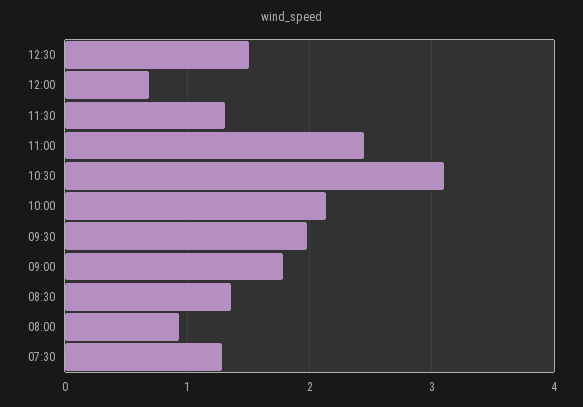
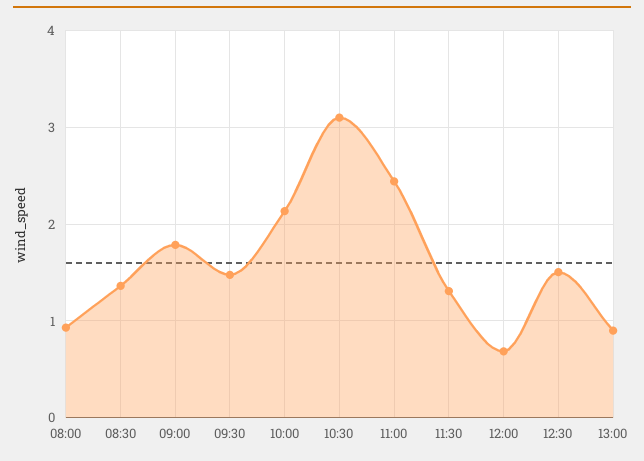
09:30: 2 -> 1.5
07:30: 1.3 -> none
13:00: none -> 0.9

